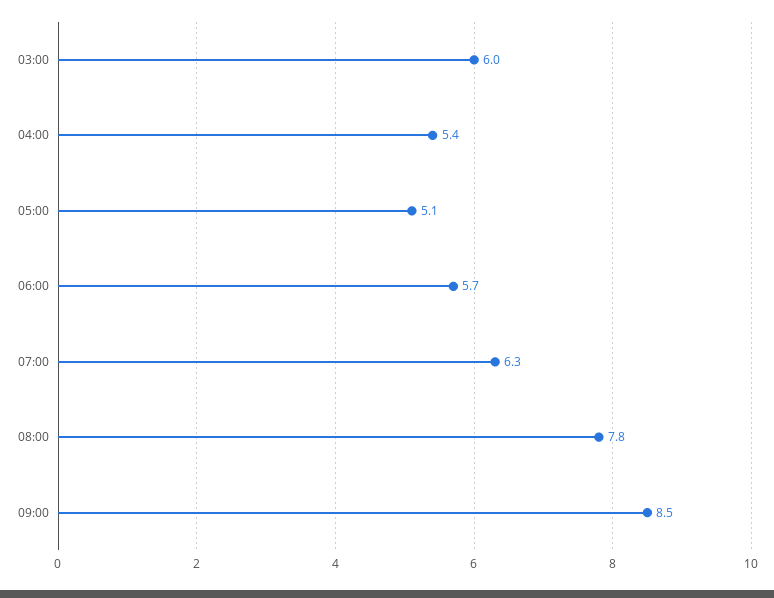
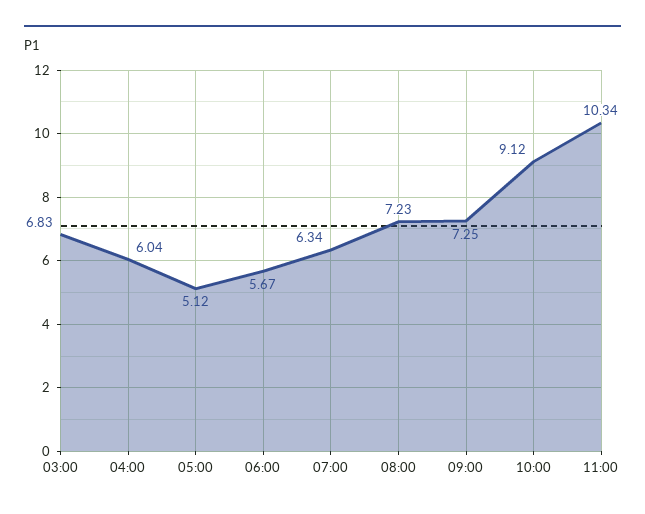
03:00: 6 -> 6.83
04:00: 5.4 -> 6.04
08:00: 7.8 -> 7.23
09:00: 8.5 -> 7.25
10:00: none -> 9.12
11:00: none -> 10.34

